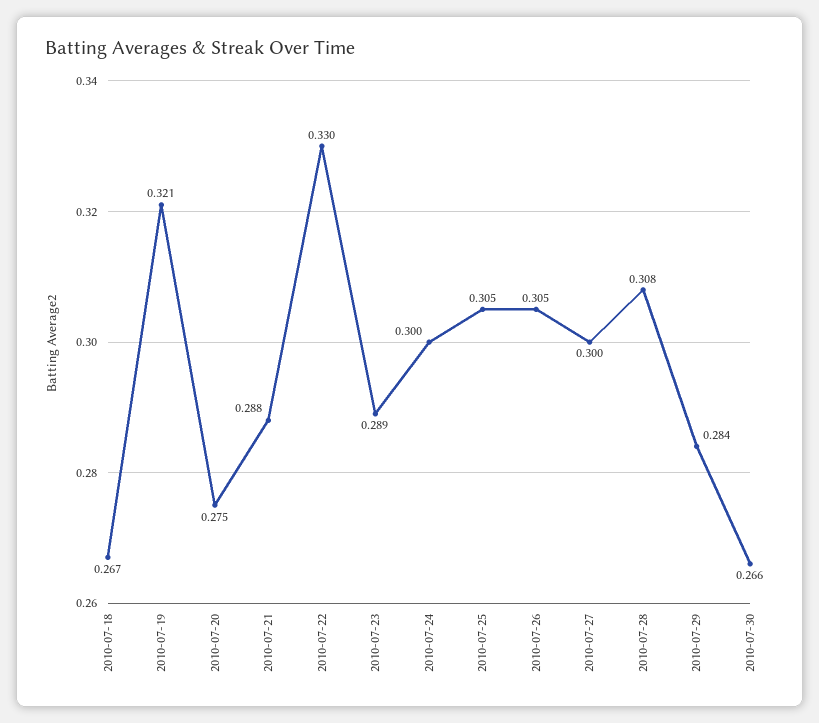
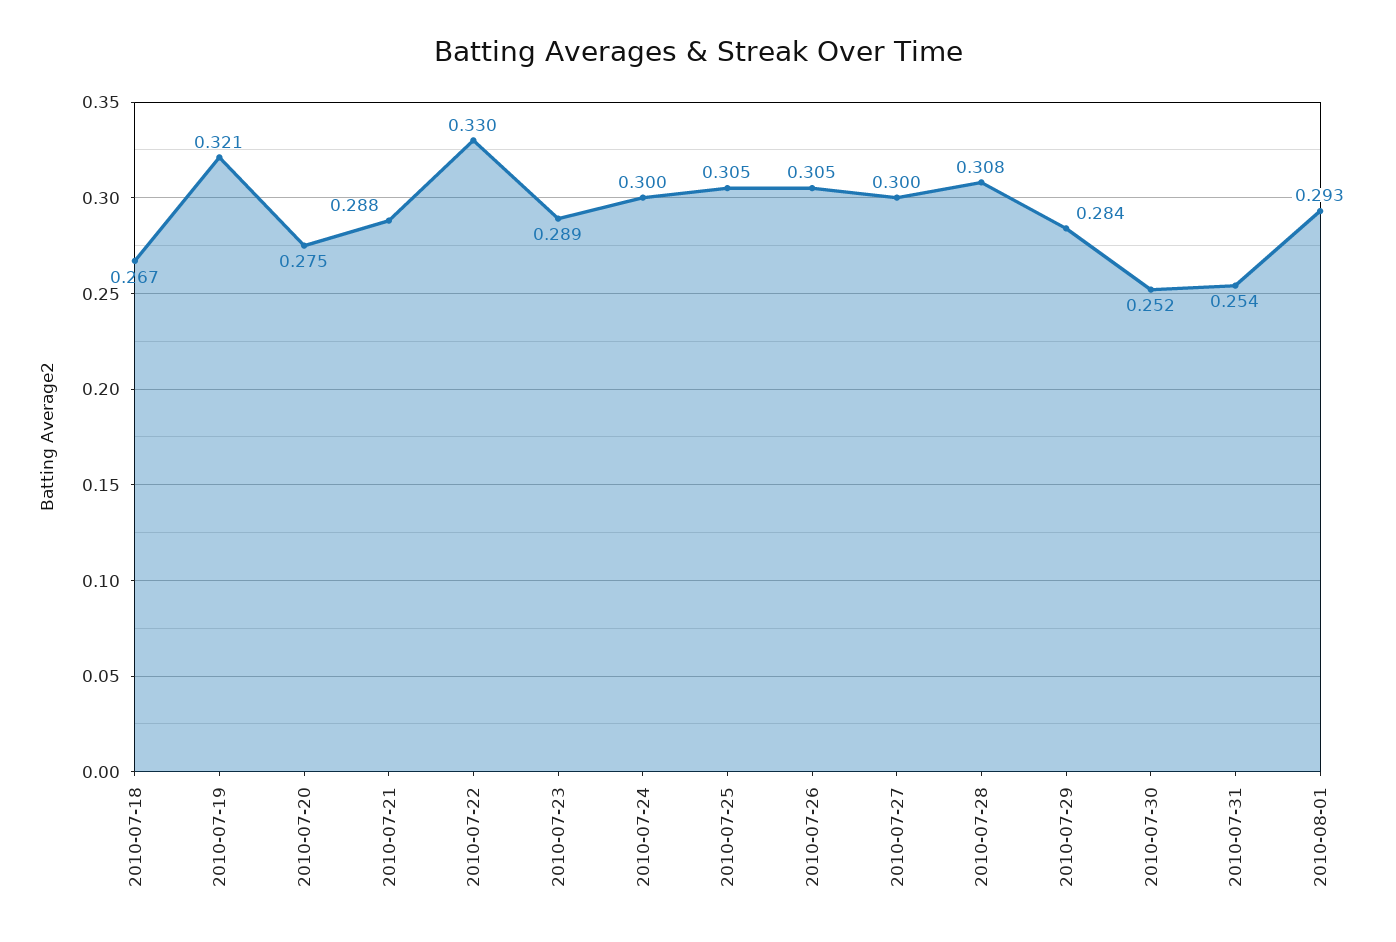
2010-07-30: 0.266 -> 0.252
2010-07-31: none -> 0.254
2010-08-01: none -> 0.293

